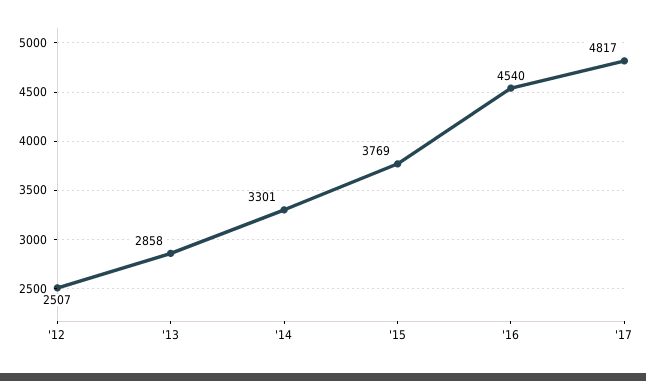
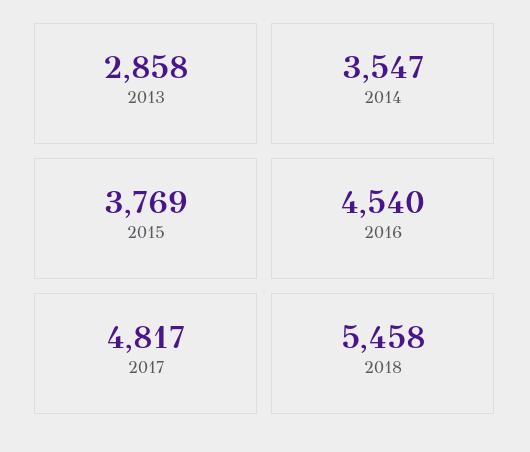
'12: 2507 -> none
'14: 3301 -> 3547
2018: none -> 5458

